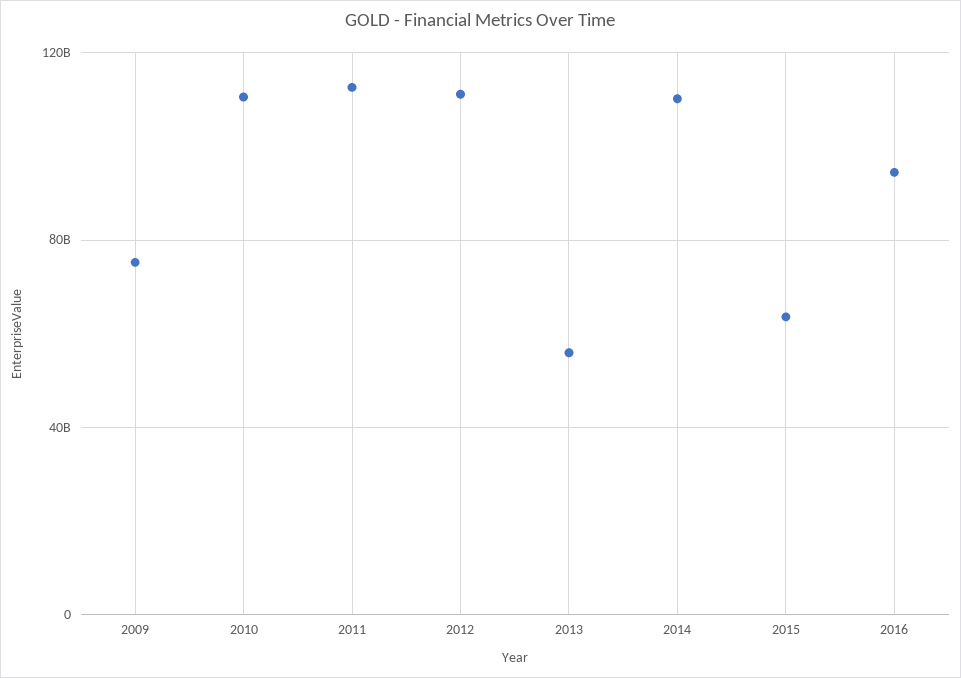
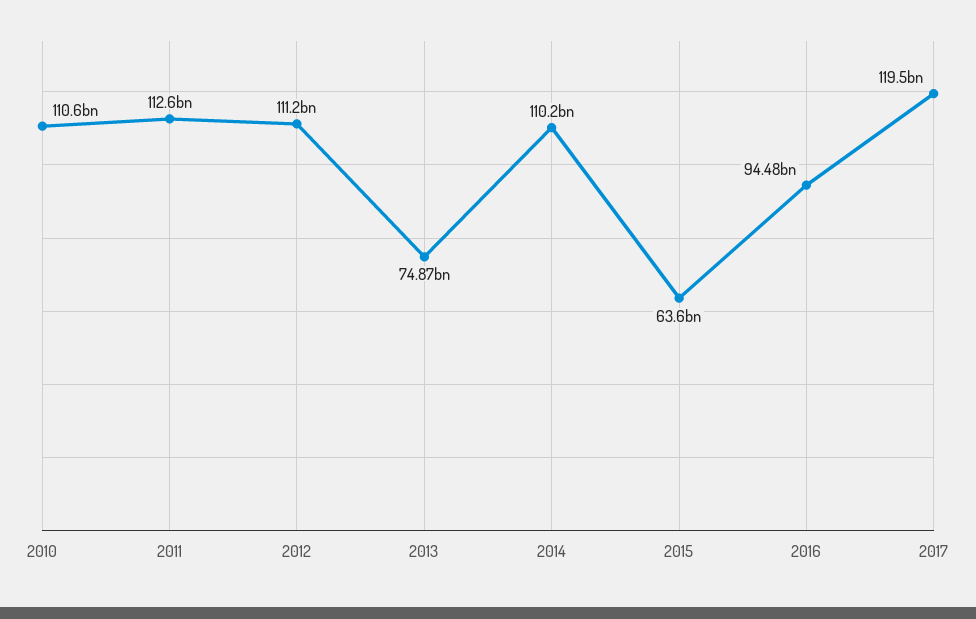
2009: 75000000000 -> none
2013: 55000000000 -> 74870000000
2017: none -> 119500000000

